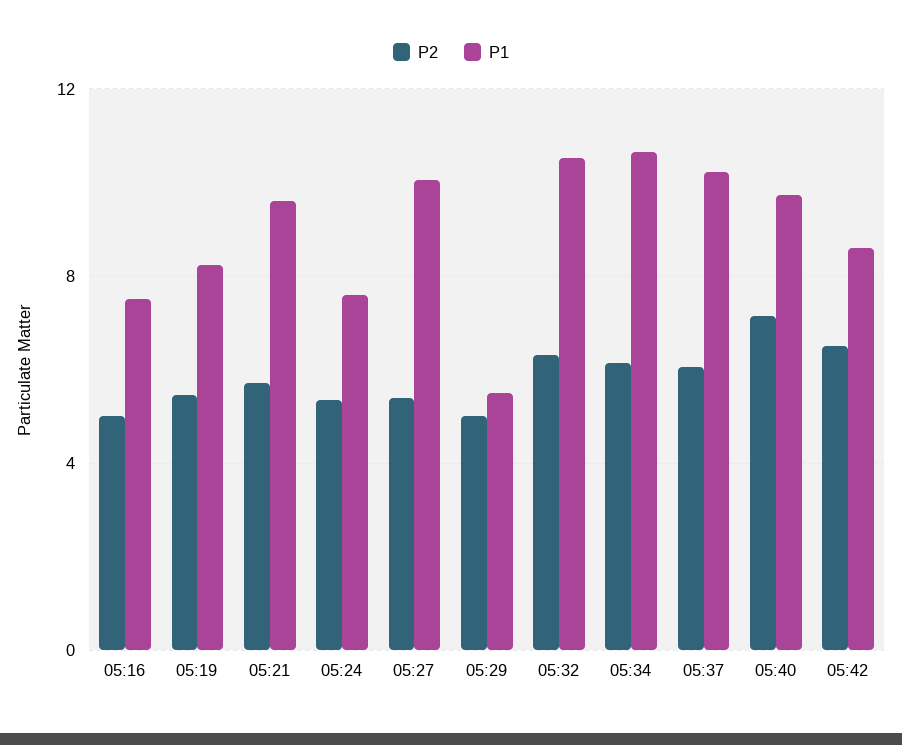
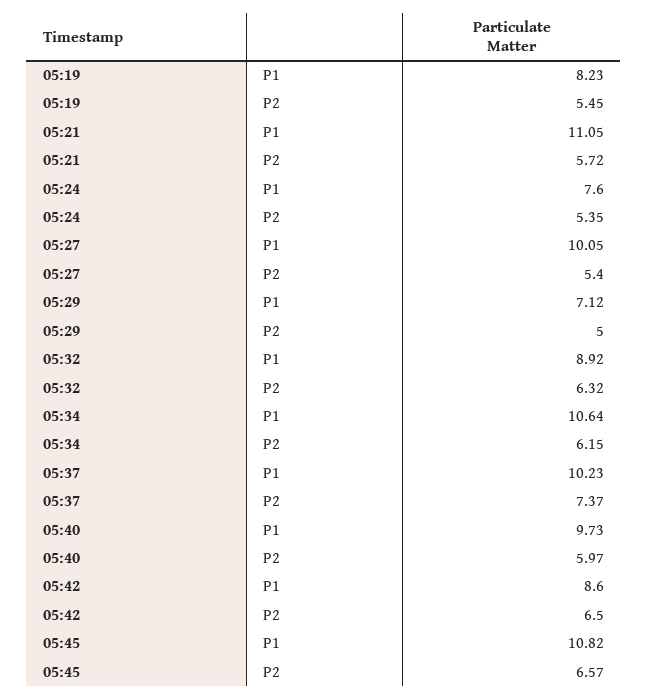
P2, 05:16: 5 -> none
P1, 05:16: 7.5 -> none
P1, 05:21: 9.5 -> 11.05
P1, 05:29: 5.5 -> 7.12
P1, 05:32: 10.5 -> 8.92
P2, 05:37: 6 -> 7.37
P2, 05:40: 7 -> 5.97
P1, 05:45: none -> 10.82
P2, 05:45: none -> 6.57

